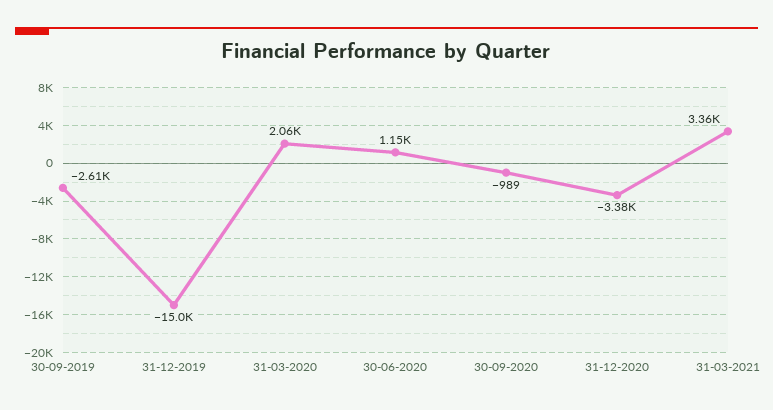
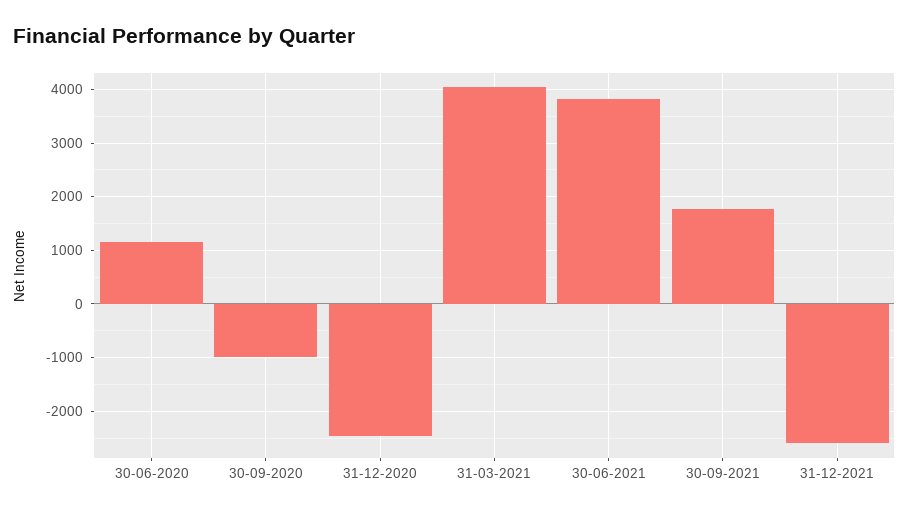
30-09-2019: -2610 -> none
31-12-2019: -15000 -> none
31-03-2020: 2060 -> none
31-12-2020: -3380 -> -2400
31-03-2021: 3360 -> 4000
30-06-2021: none -> 3800
30-09-2021: none -> 1800
31-12-2021: none -> -2600

